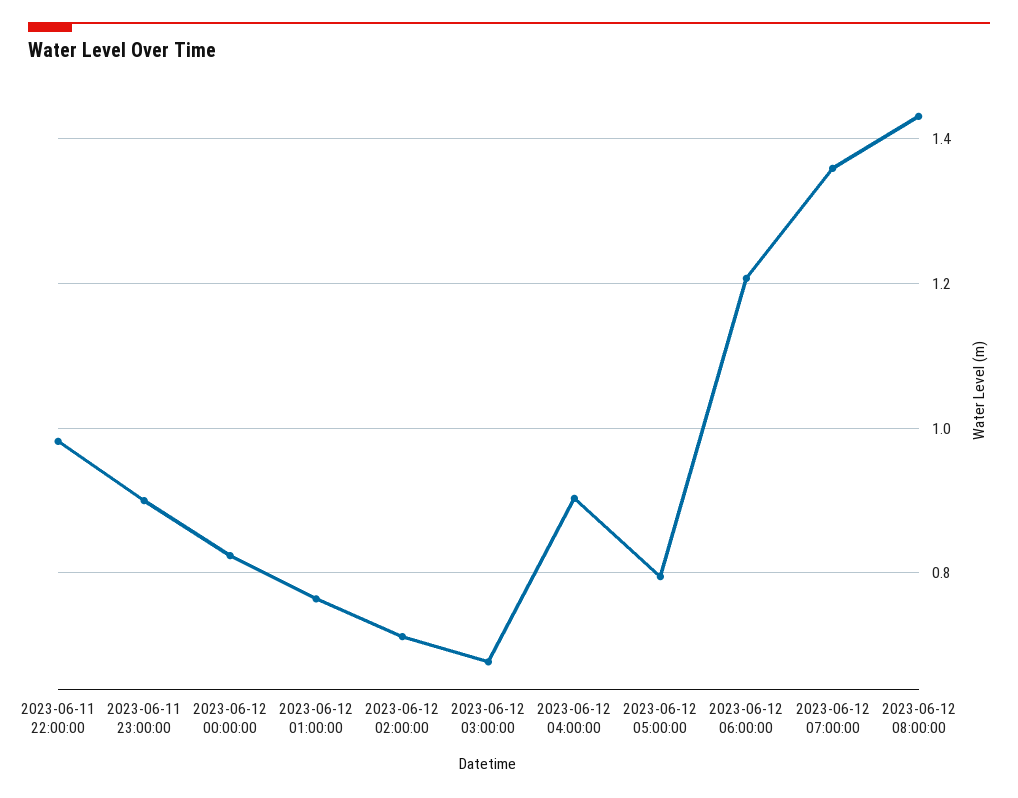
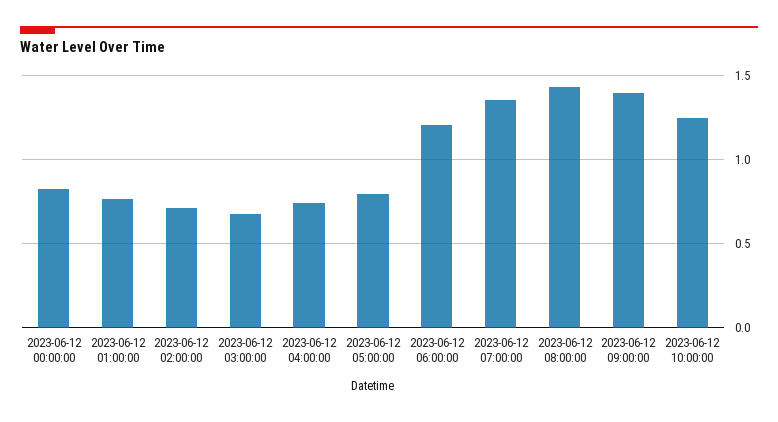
2023-06-11 22:00:00: 0.98 -> none
2023-06-11 23:00:00: 0.9 -> none
2023-06-12 04:00:00: 0.9 -> 0.75
2023-06-12 09:00:00: none -> 1.4
2023-06-12 10:00:00: none -> 1.25

